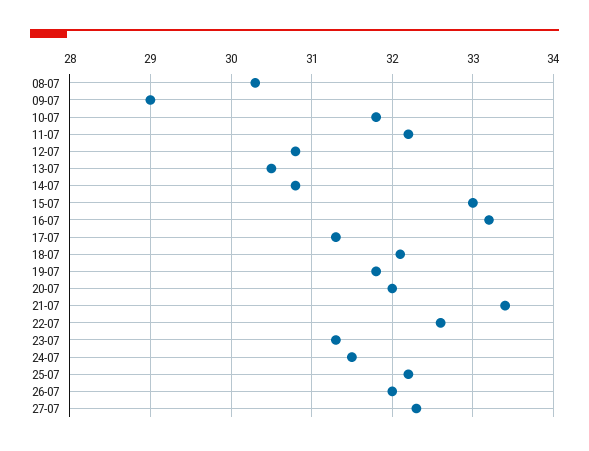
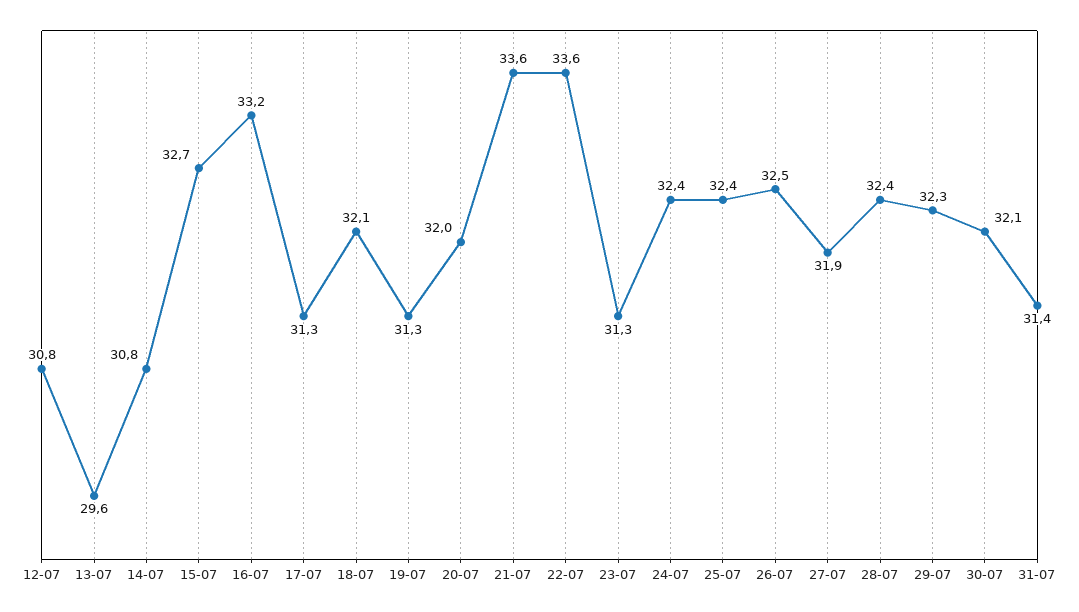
08-07: 30.3 -> none
09-07: 29 -> none
10-07: 31.8 -> none
11-07: 32.2 -> none
13-07: 30.5 -> 29.6
15-07: 33 -> 32.7
19-07: 31.8 -> 31.3
21-07: 33.4 -> 33.6
22-07: 32.6 -> 33.6
24-07: 31.5 -> 32.4
25-07: 32.2 -> 32.4
26-07: 32 -> 32.5
27-07: 32.3 -> 31.9
28-07: none -> 32.4
29-07: none -> 32.3
30-07: none -> 32.1
31-07: none -> 31.4

